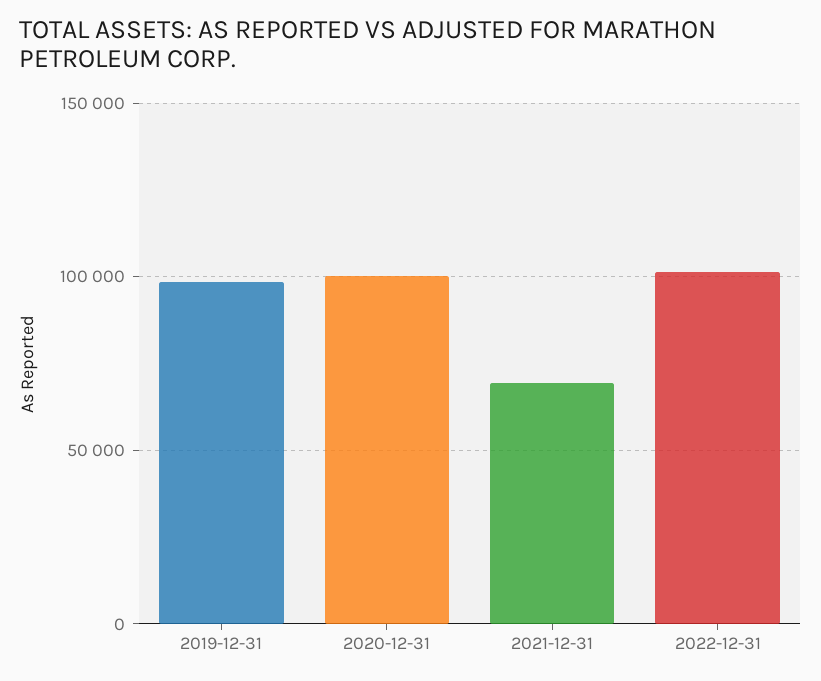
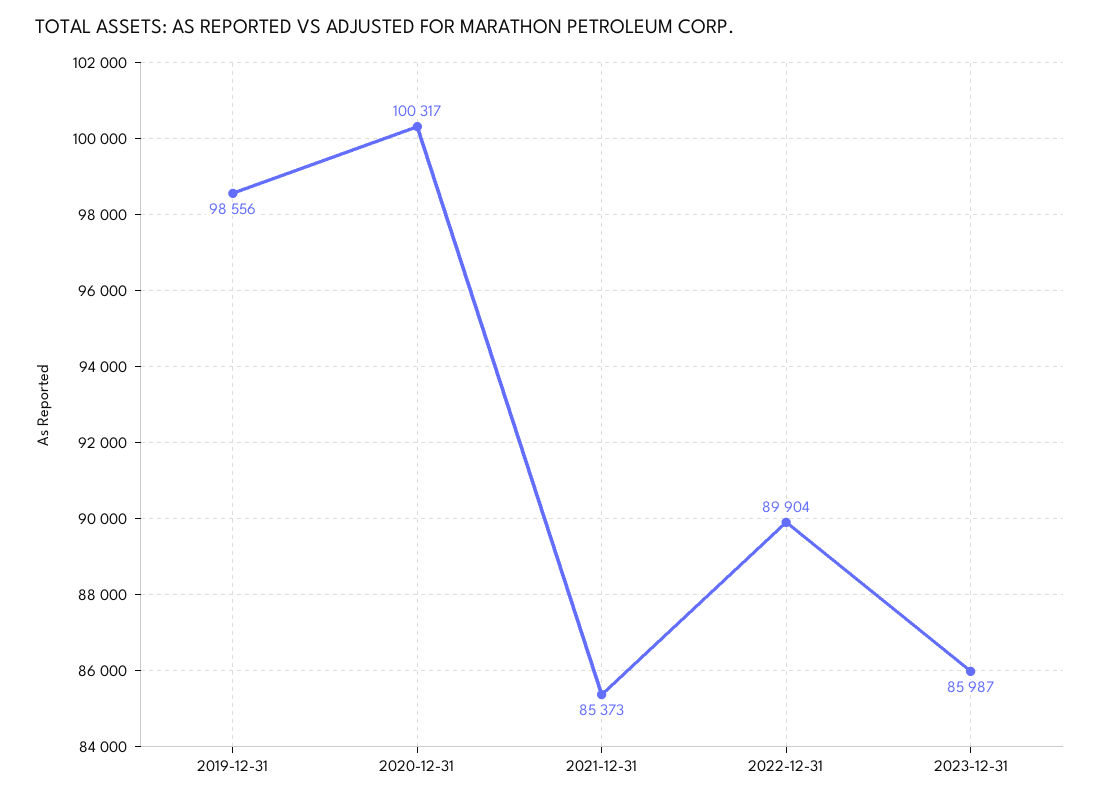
2021-12-31: 70000 -> 85373
2022-12-31: 100000 -> 89904
2023-12-31: none -> 85987

